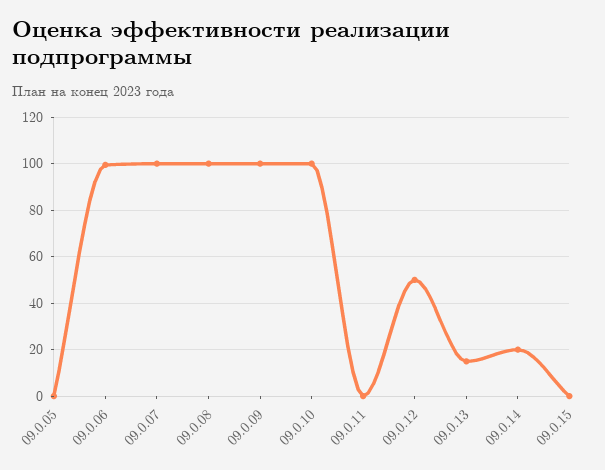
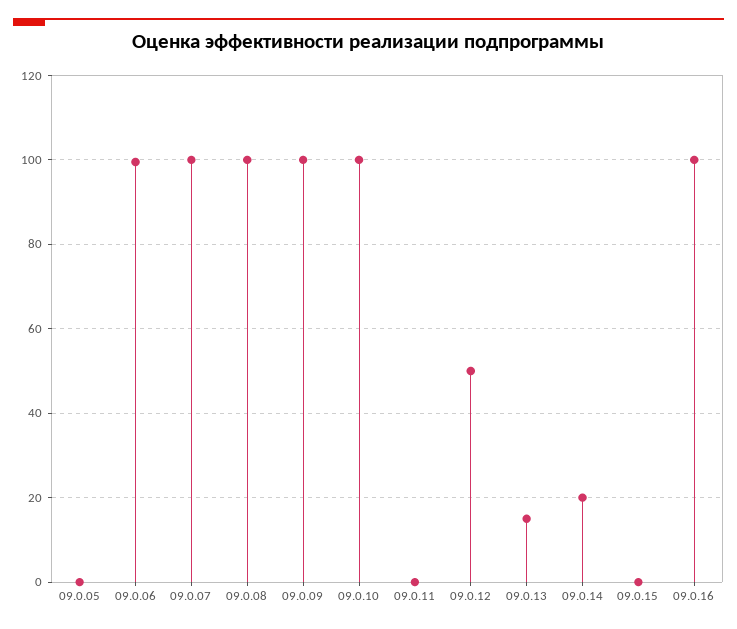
09.0.16: none -> 100

